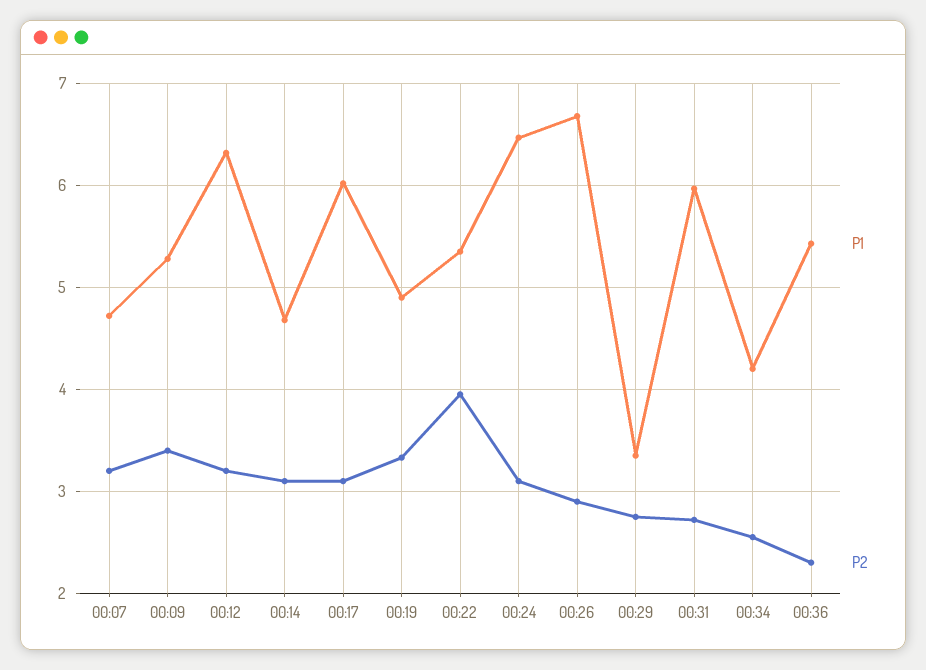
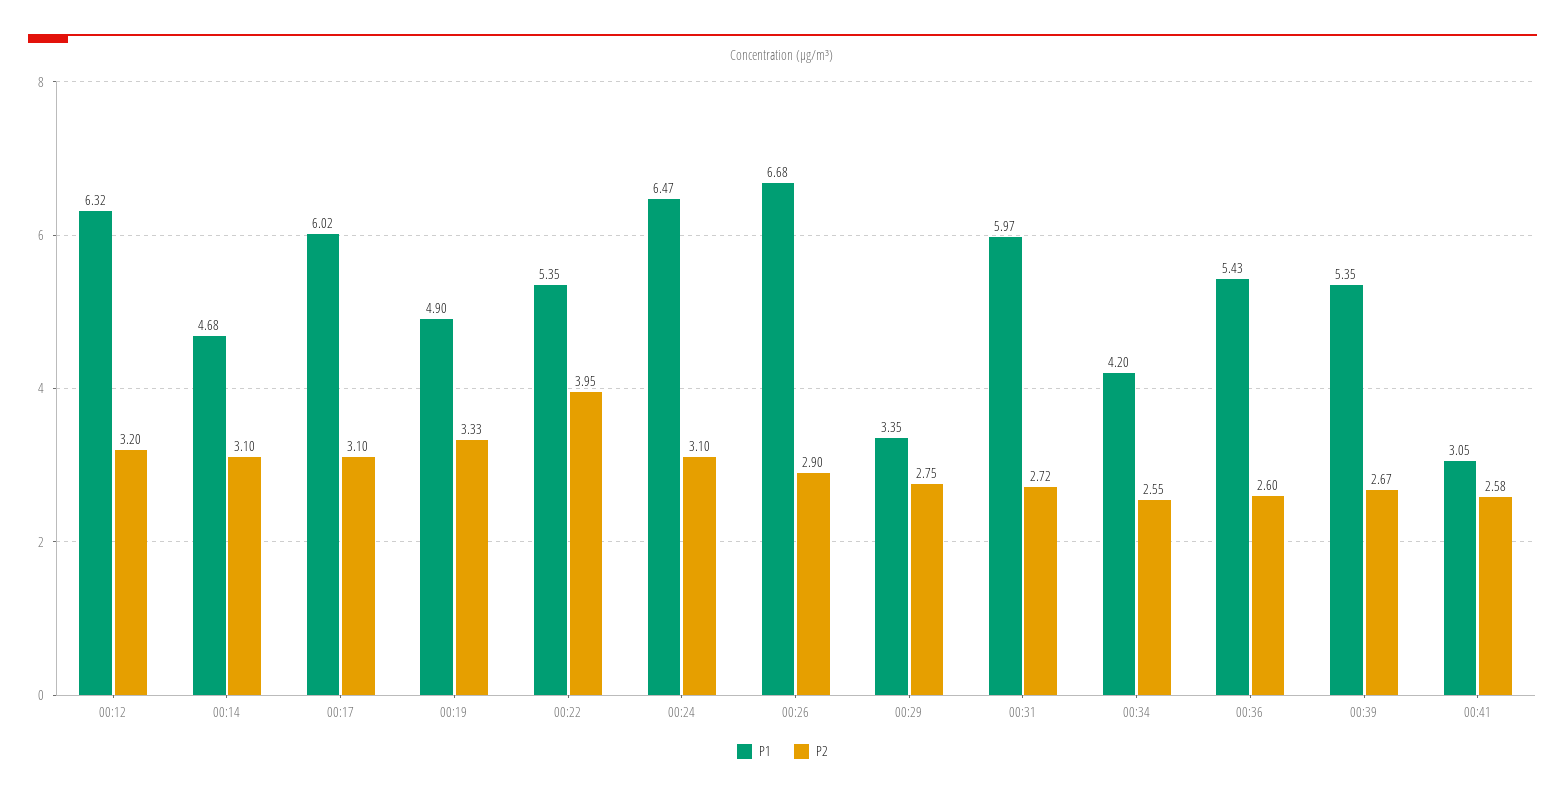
P1, 00:07: 4.7 -> none
P2, 00:07: 3.2 -> none
P1, 00:09: 5.3 -> none
P2, 00:09: 3.4 -> none
P2, 00:36: 2.3 -> 2.6
P1, 00:39: none -> 5.35
P2, 00:39: none -> 2.67
P1, 00:41: none -> 3.05
P2, 00:41: none -> 2.58

